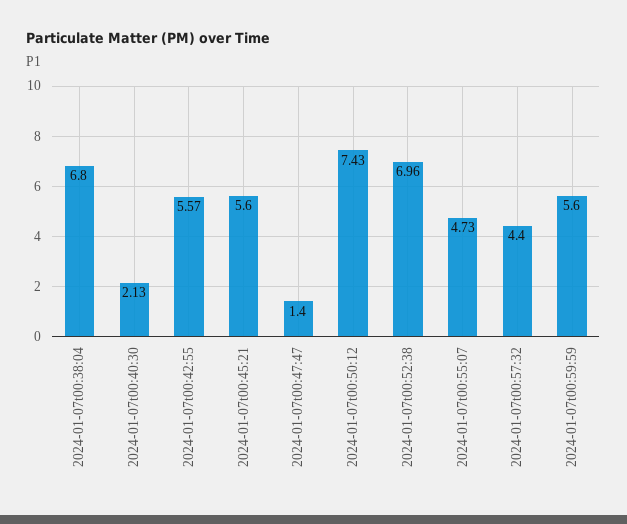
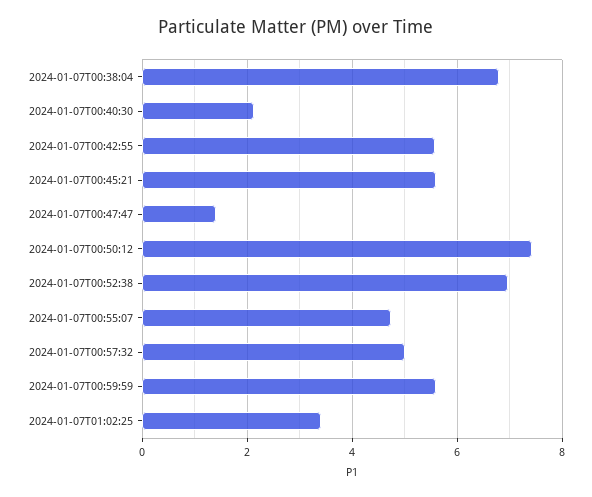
2024-01-07t00:57:32: 4.4 -> 5
2024-01-07T01:02:25: none -> 3.4

